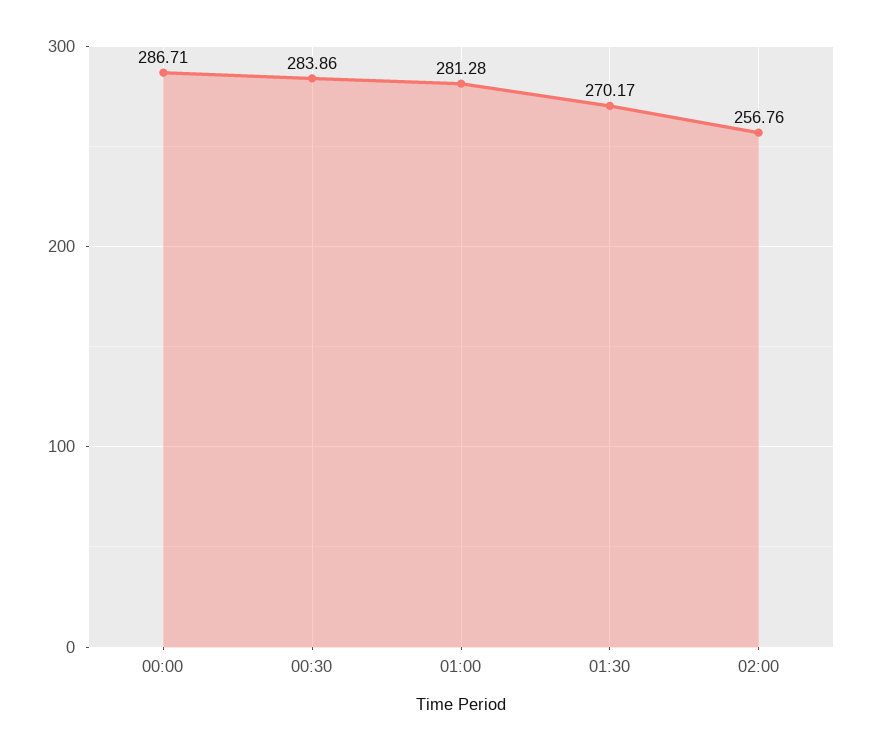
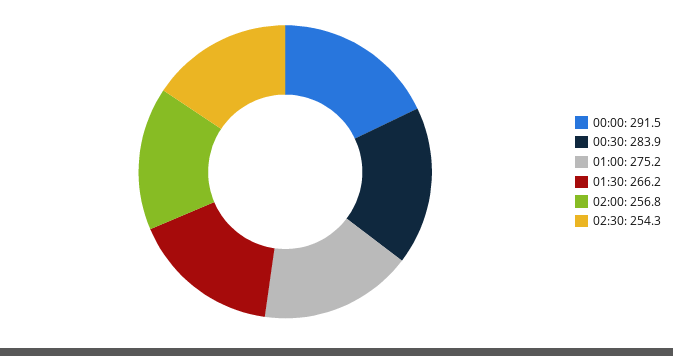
00:00: 286.71 -> 291.5
01:00: 281.28 -> 275.2
01:30: 270.17 -> 266.2
02:30: none -> 254.3

